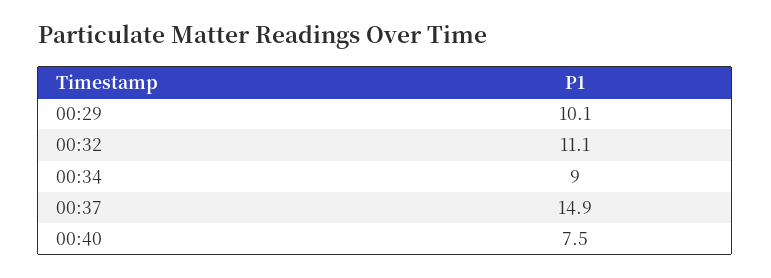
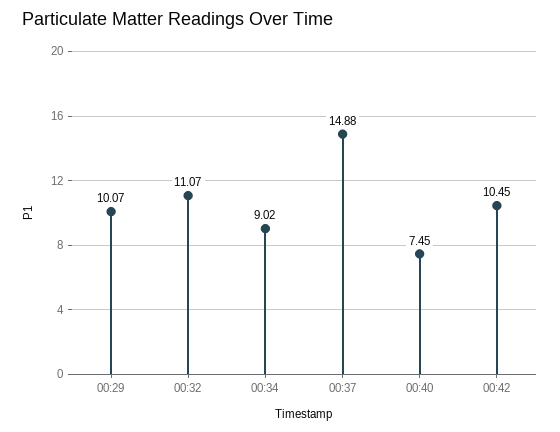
00:42: none -> 10.45

